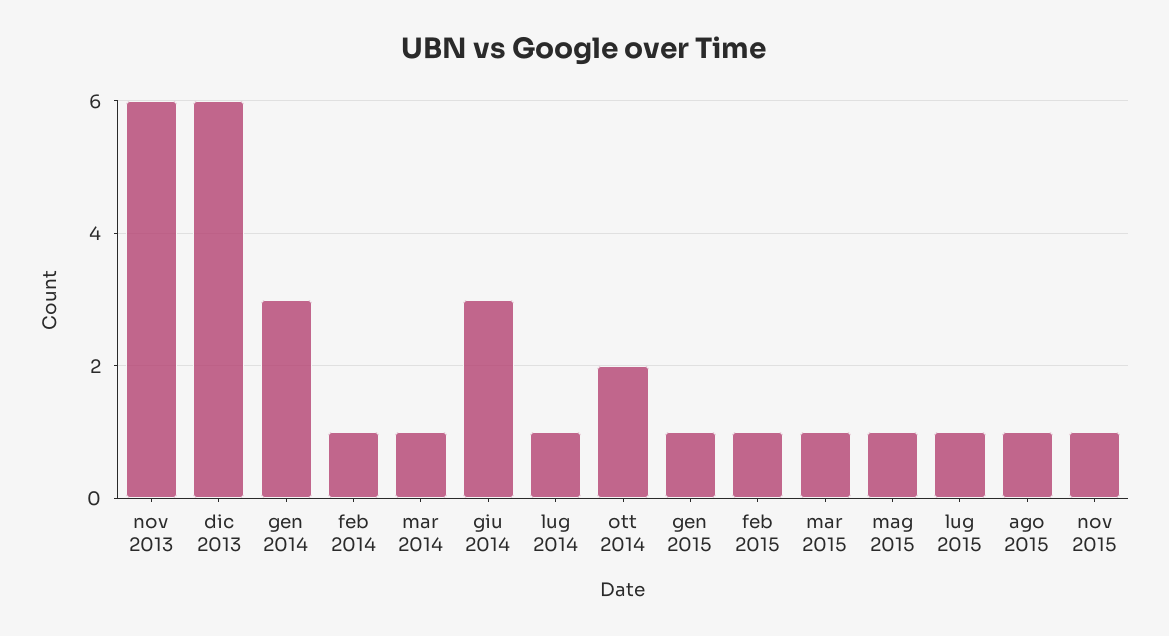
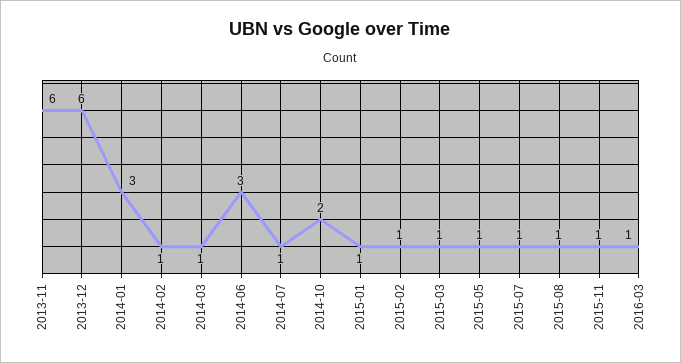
2016-03: none -> 1

